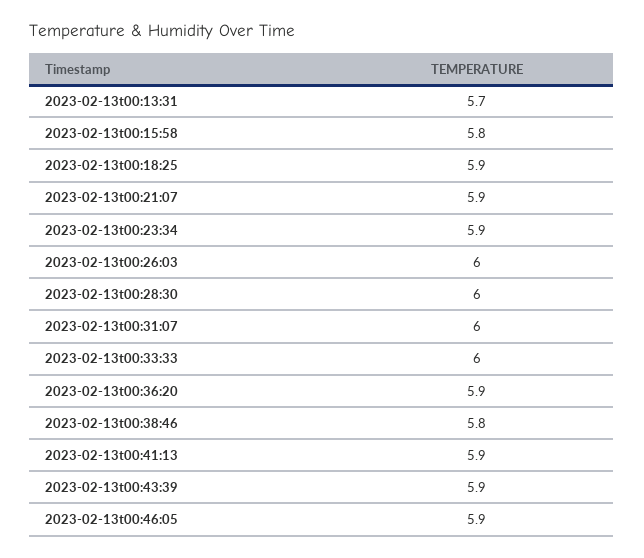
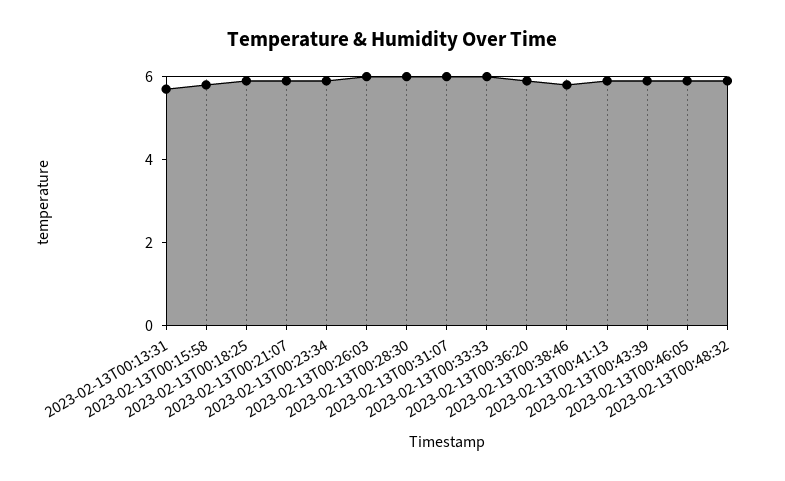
2023-02-13T00:48:32: none -> 6

